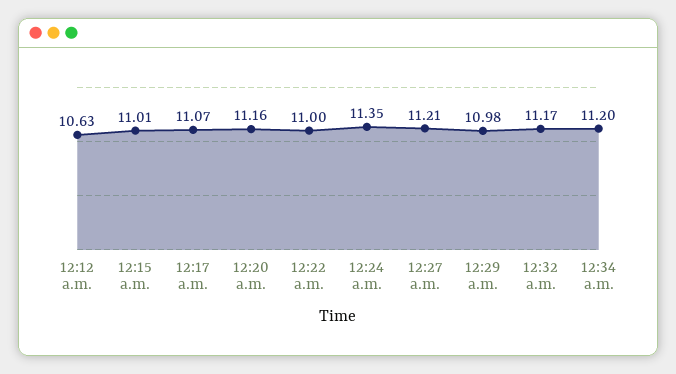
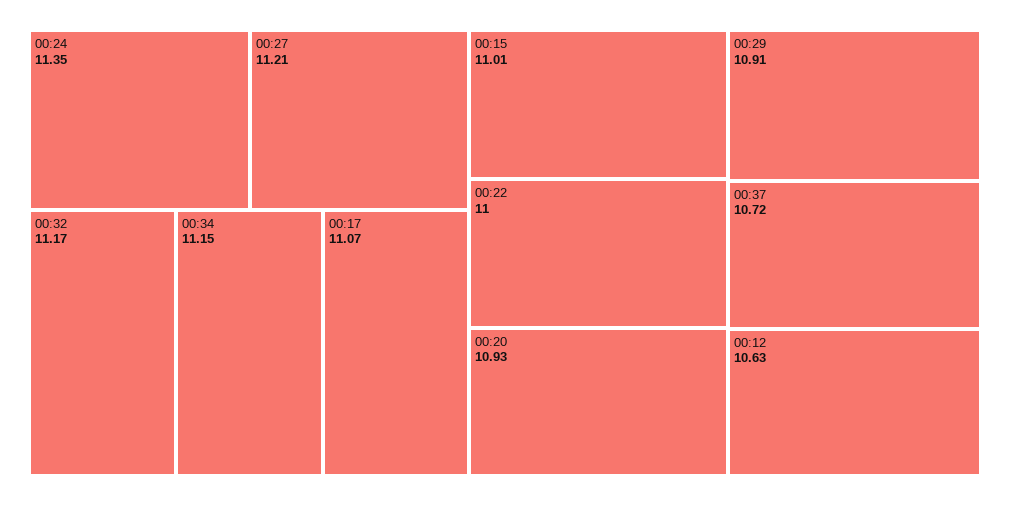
12:20 a.m.: 11.16 -> 10.93
12:29 a.m.: 10.98 -> 10.91
12:34 a.m.: 11.2 -> 11.15
00:37: none -> 10.72

